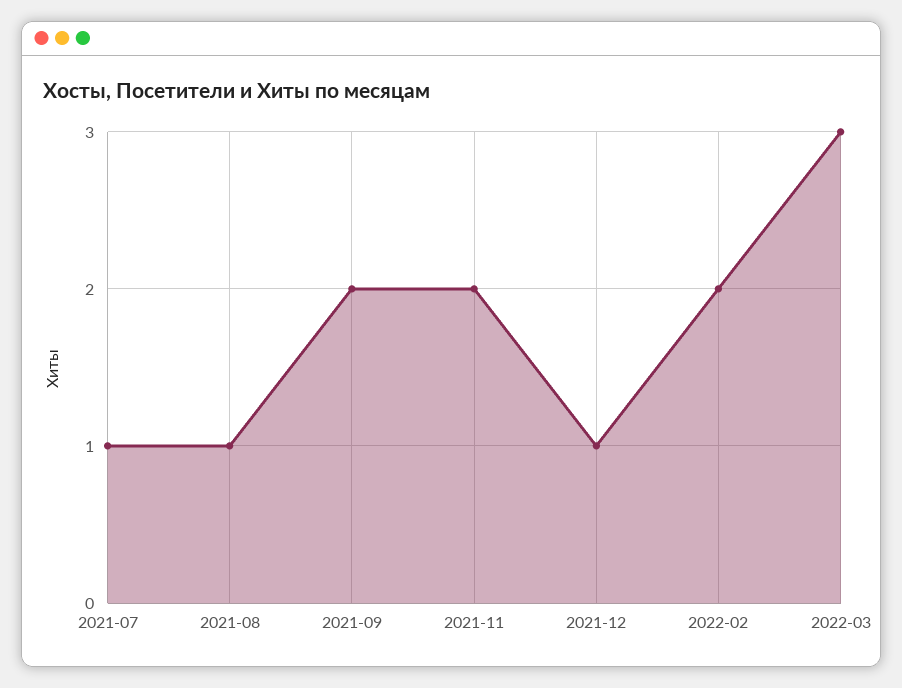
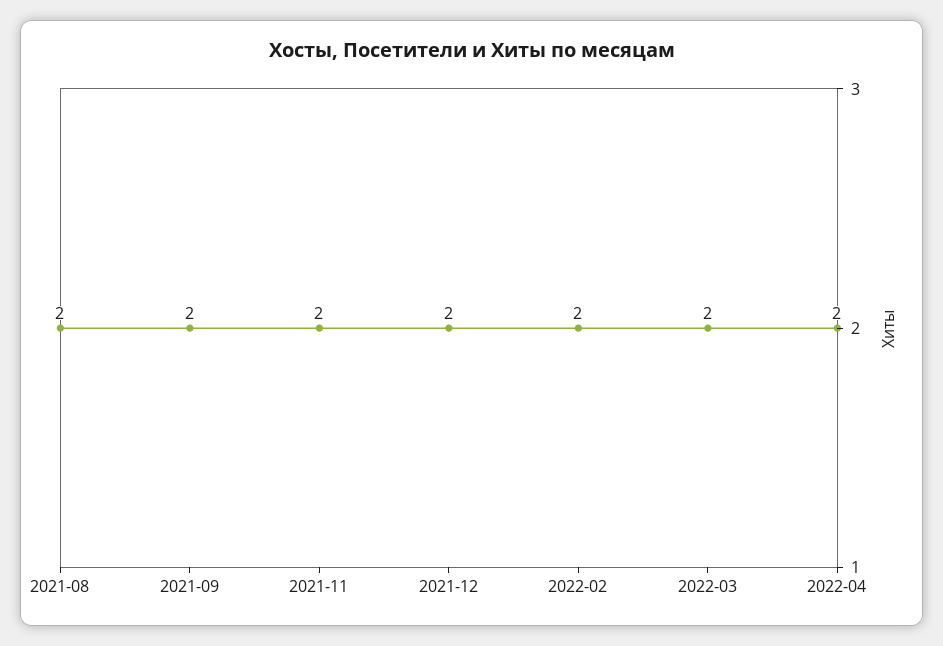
2021-07: 1 -> none
2021-08: 1 -> 2
2021-12: 1 -> 2
2022-03: 3 -> 2
2022-04: none -> 2

